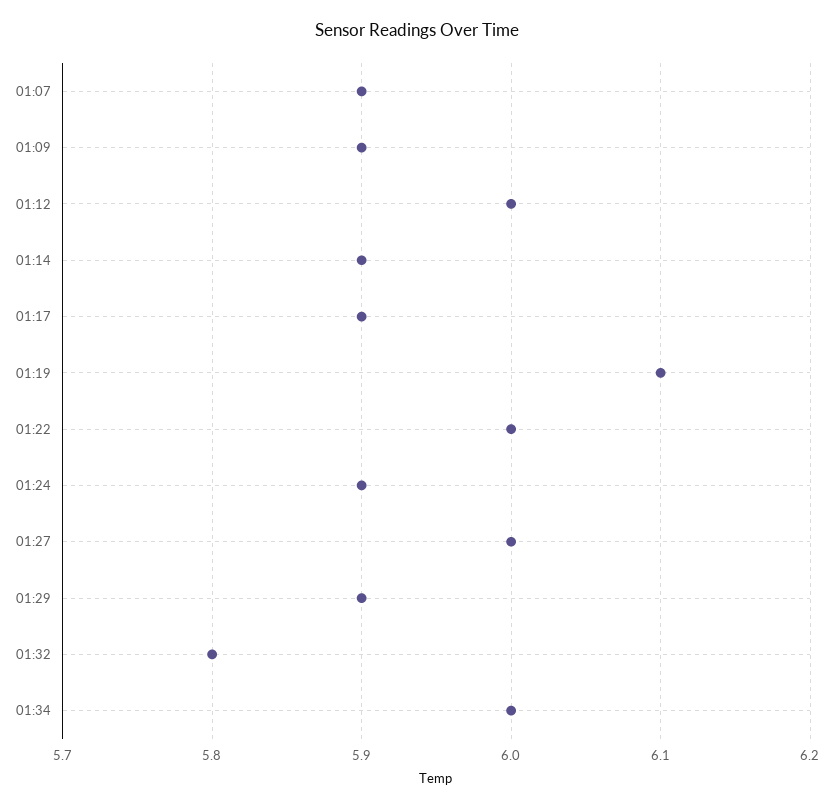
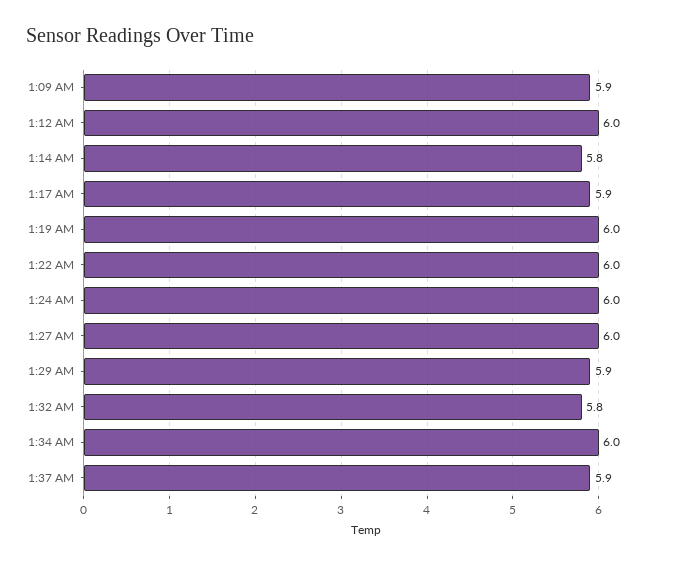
01:07: 5.9 -> none
01:14: 5.9 -> 5.8
01:19: 6.1 -> 6
01:24: 5.9 -> 6
1:37 AM: none -> 5.9

